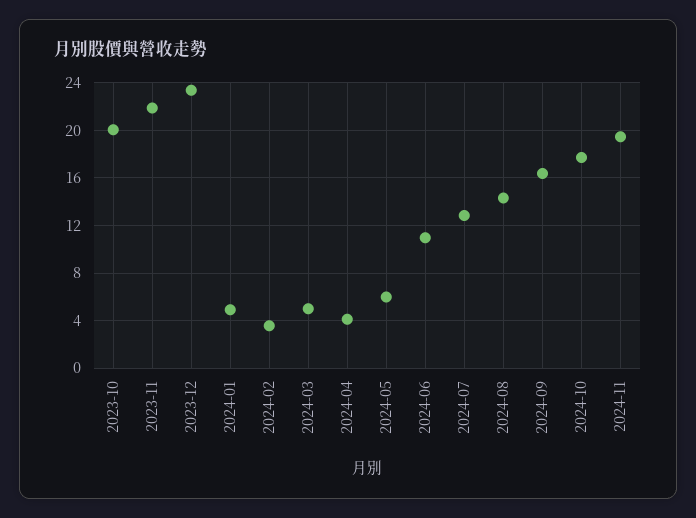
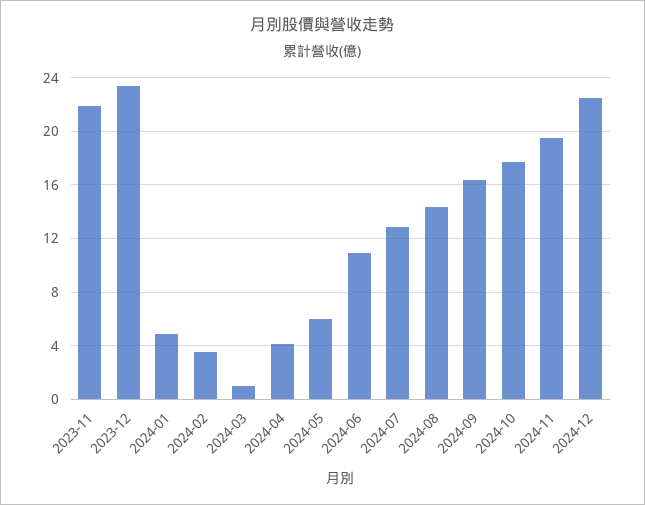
2023-10: 20 -> none
2024-03: 5 -> 1
2024-12: none -> 22.5

